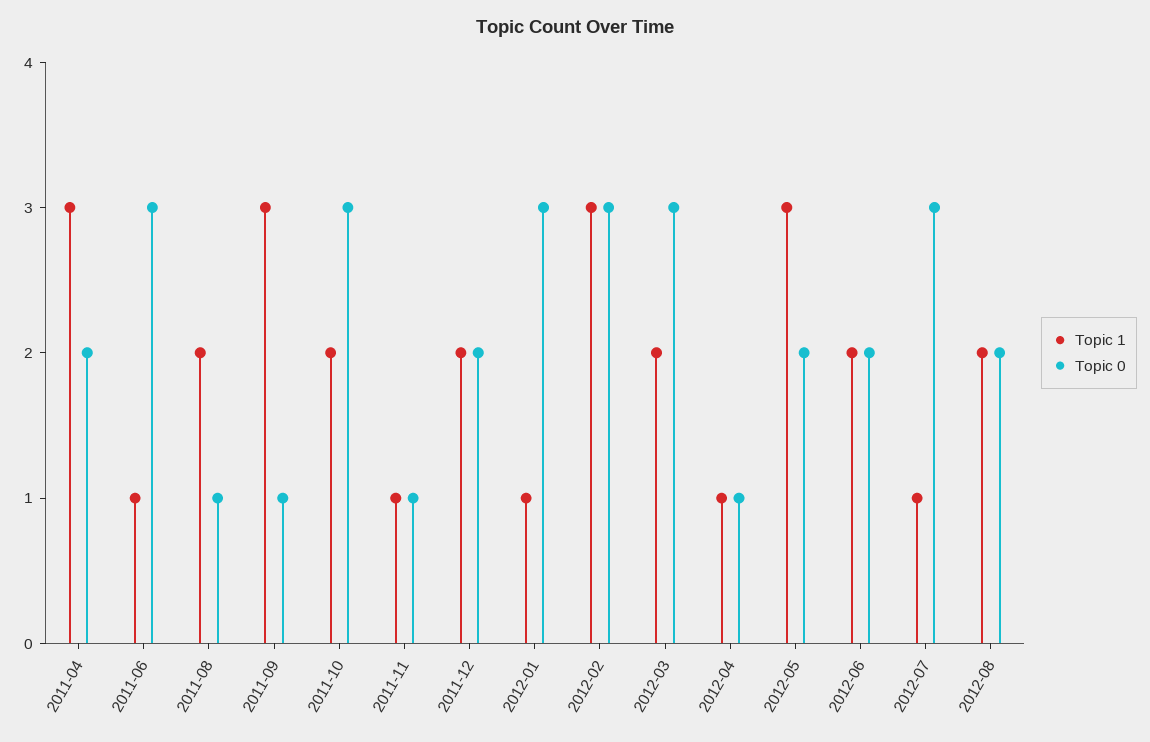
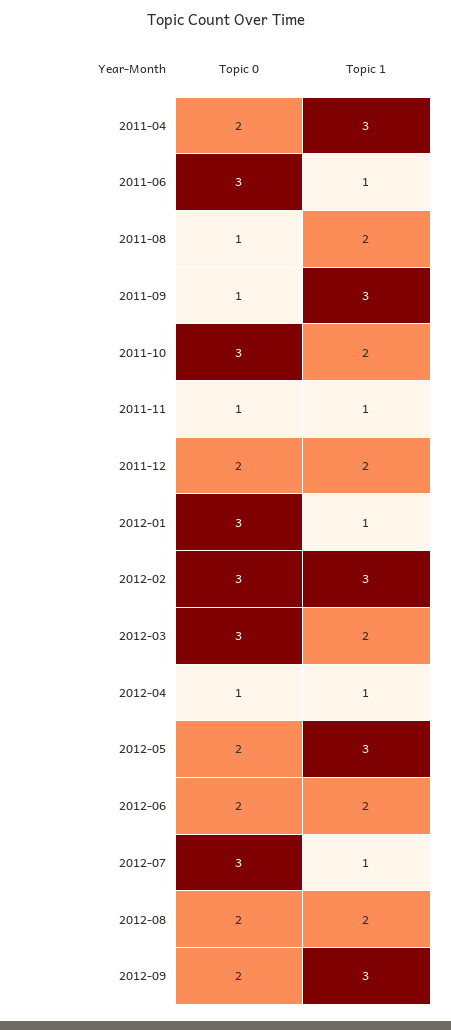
Topic 0, 2012-09: none -> 2
Topic 1, 2012-09: none -> 3

